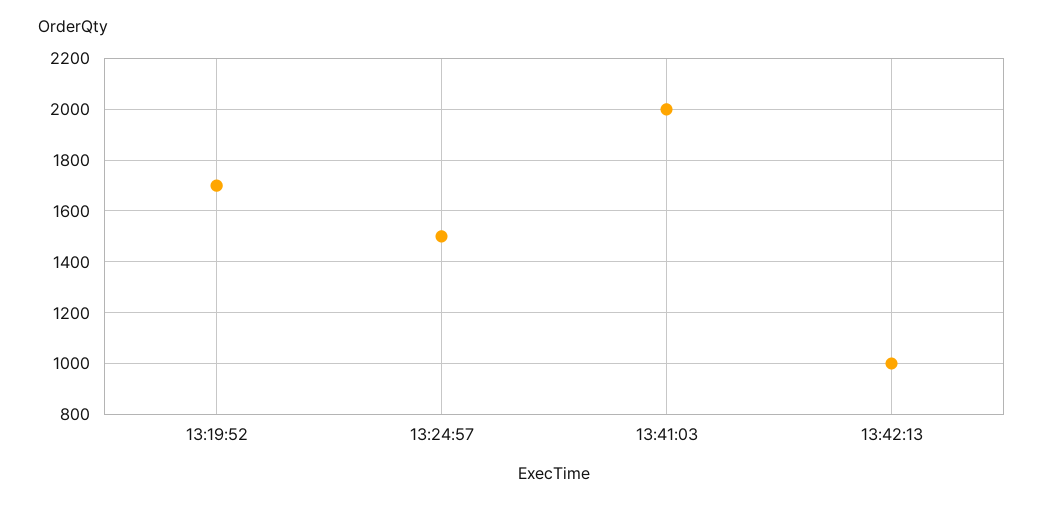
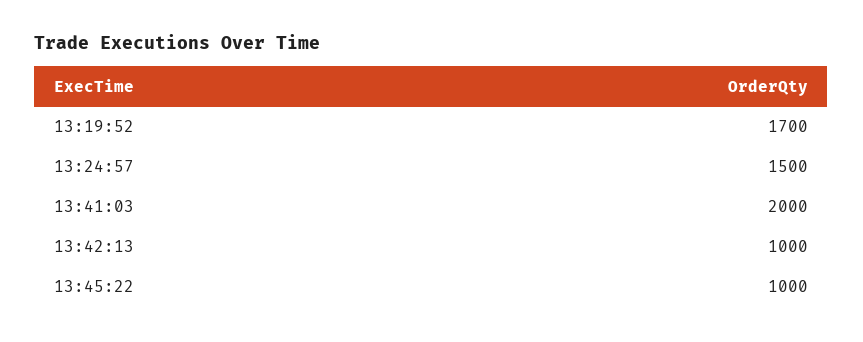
13:45:22: none -> 1000

